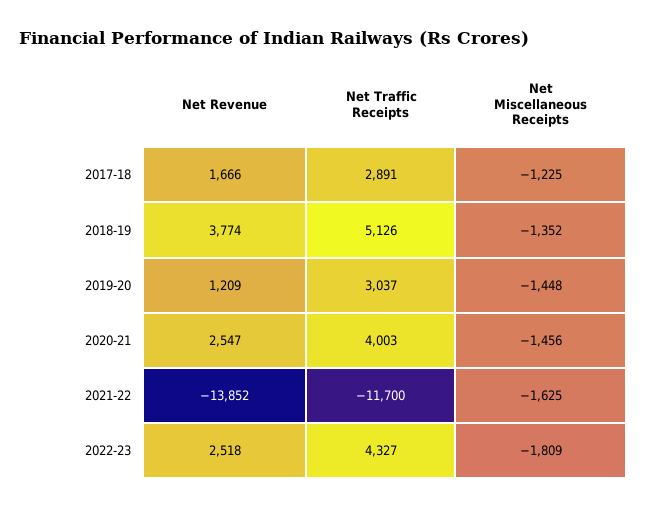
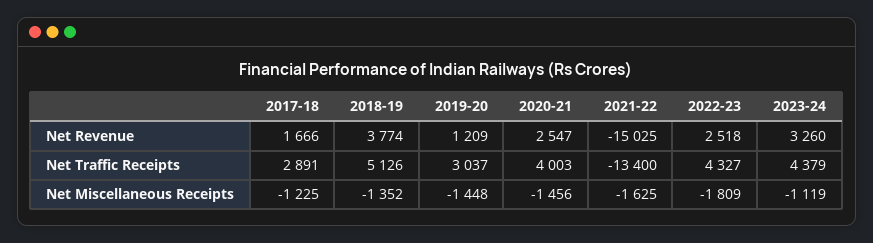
Net Revenue, 2021-22: -13852 -> -15025
Net Traffic Receipts, 2021-22: -11700 -> -13400
Net Revenue, 2023-24: none -> 3260
Net Traffic Receipts, 2023-24: none -> 4379
Net Miscellaneous Receipts, 2023-24: none -> -1119

